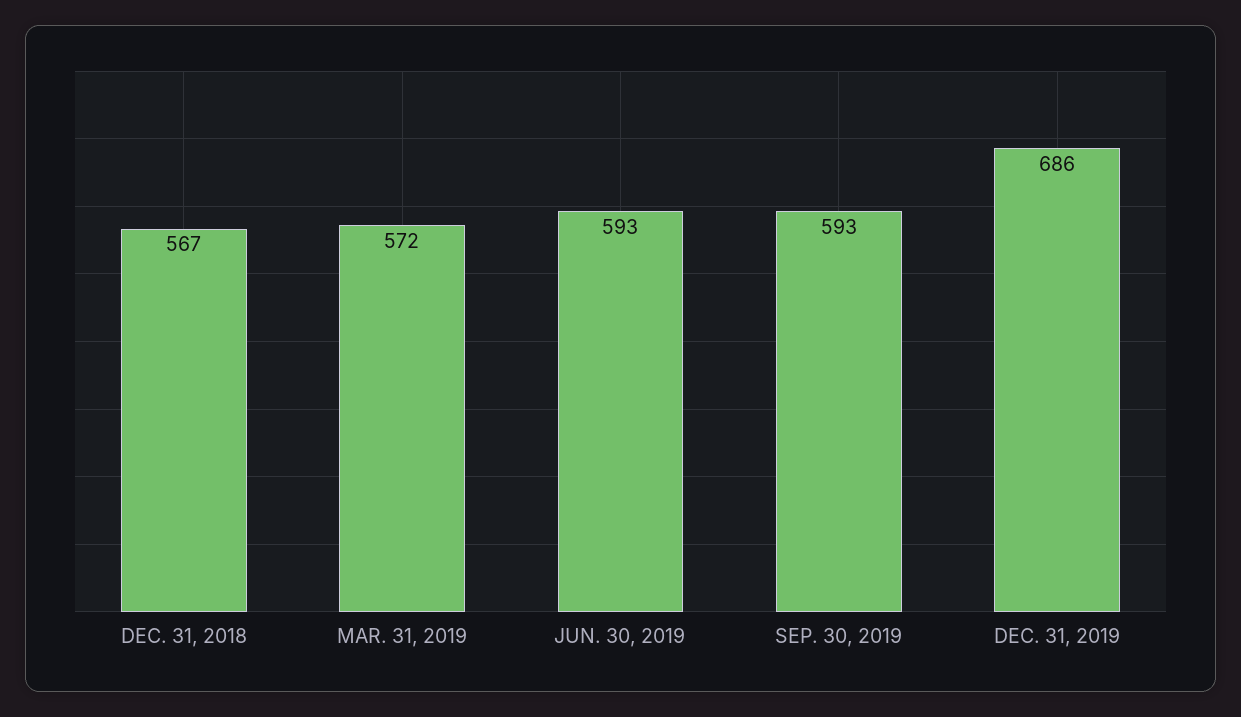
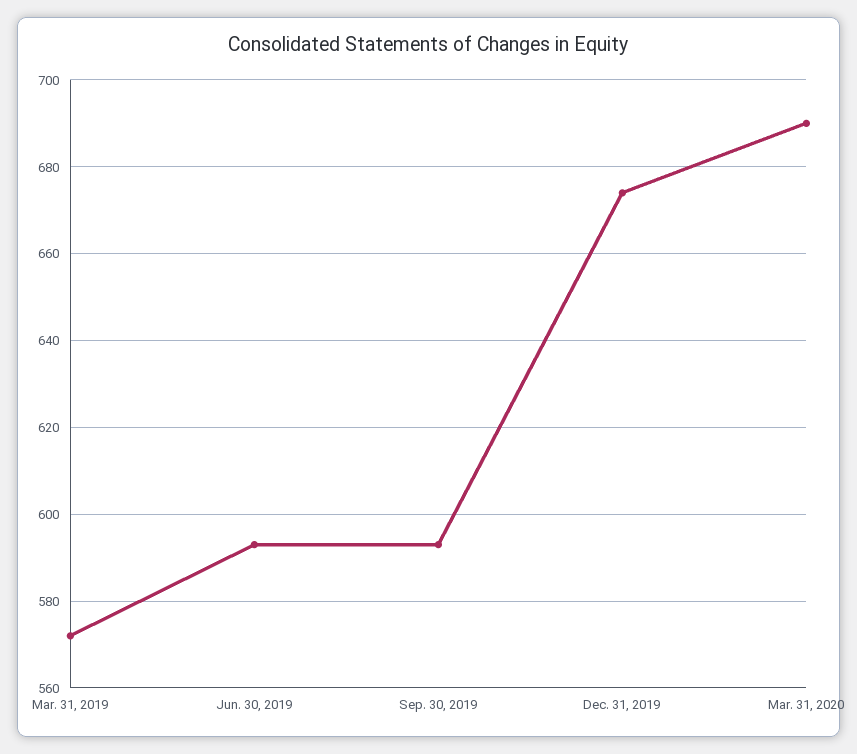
DEC. 31, 2018: 567 -> none
DEC. 31, 2019: 686 -> 675
Mar. 31, 2020: none -> 690

